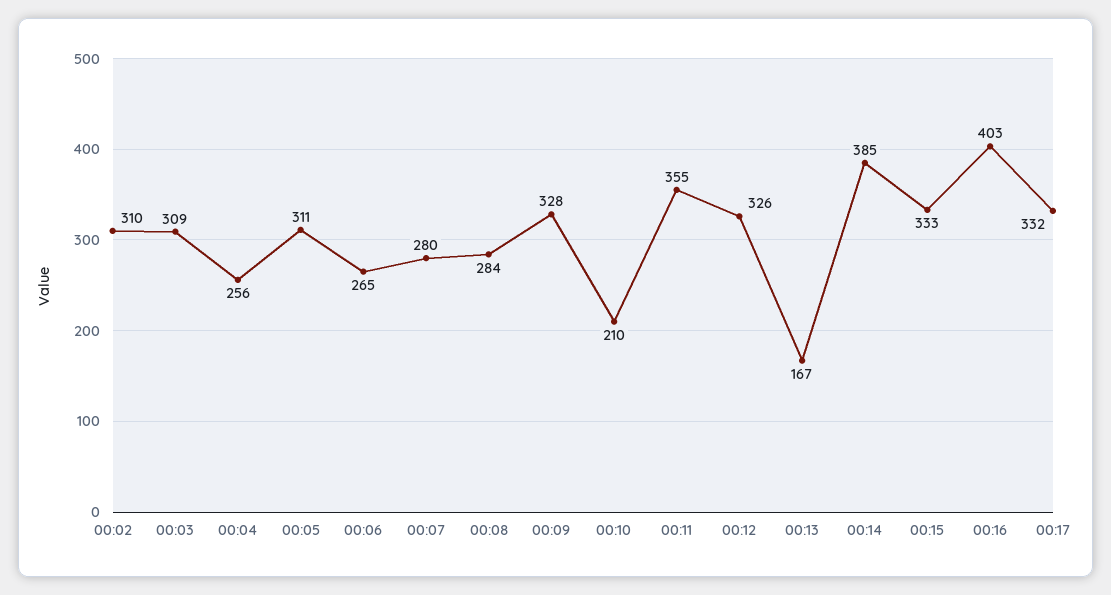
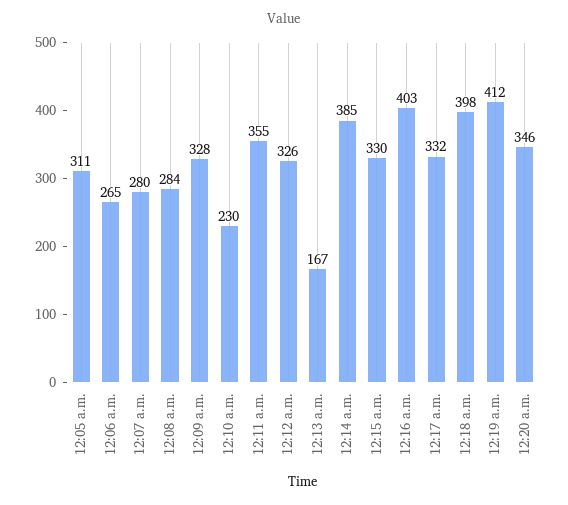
00:02: 310 -> none
00:03: 309 -> none
00:04: 256 -> none
00:10: 210 -> 230
00:15: 333 -> 330
12:18 a.m.: none -> 398
12:19 a.m.: none -> 412
12:20 a.m.: none -> 346

